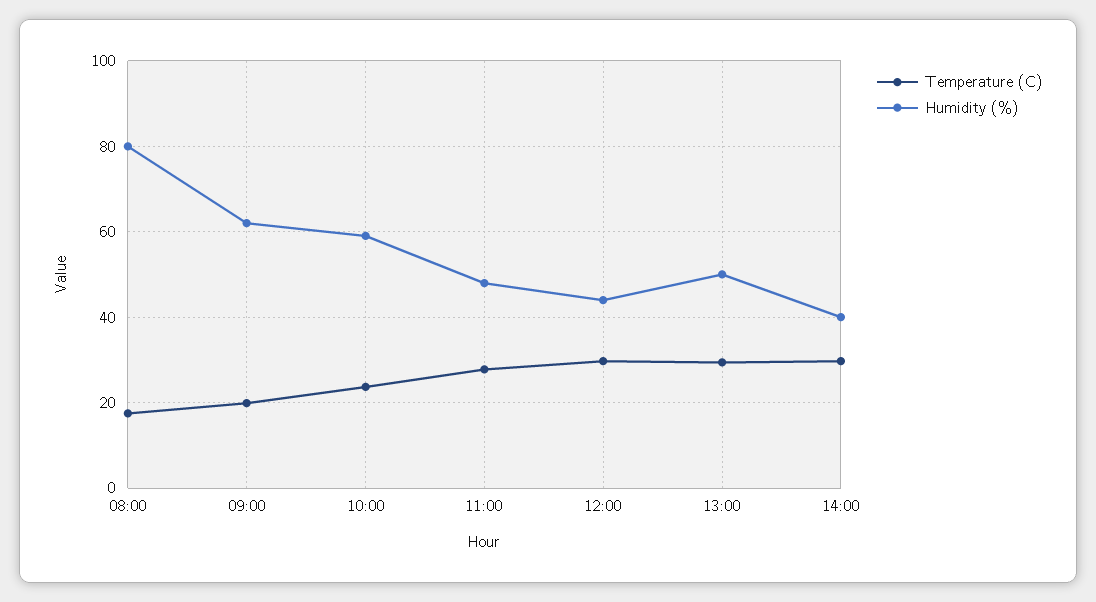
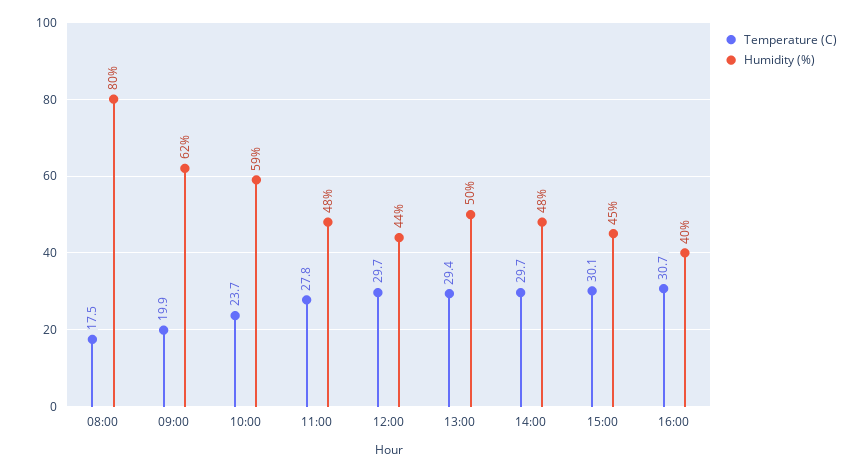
Humidity (%), 14:00: 40 -> 48
Temperature (C), 15:00: none -> 30.1
Humidity (%), 15:00: none -> 45
Temperature (C), 16:00: none -> 30.7
Humidity (%), 16:00: none -> 40

